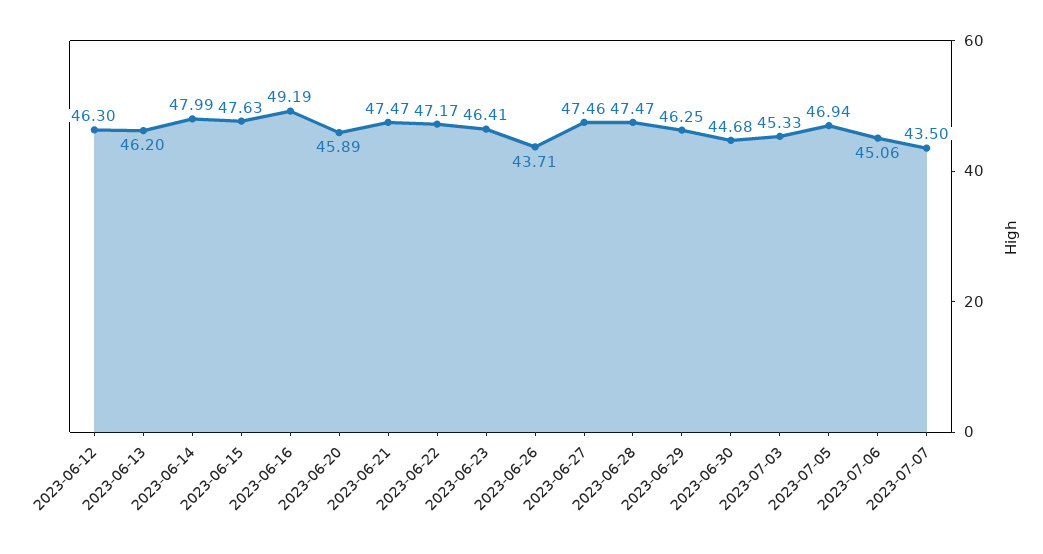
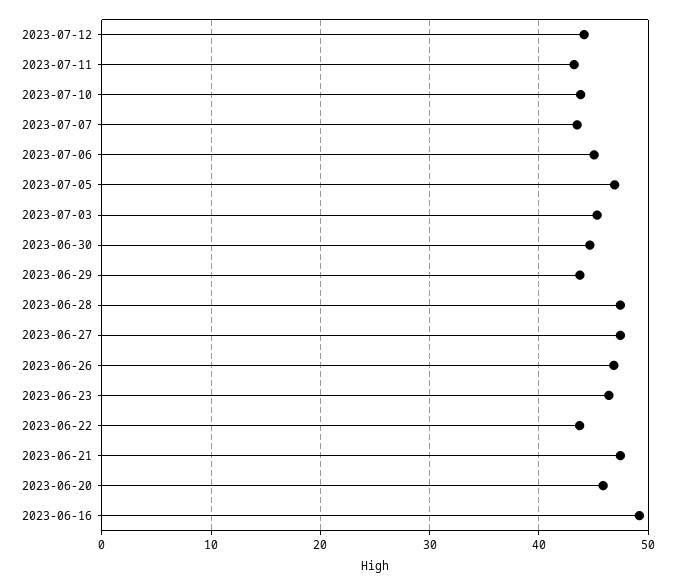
2023-06-12: 46.3 -> none
2023-06-13: 46.2 -> none
2023-06-14: 47.99 -> none
2023-06-15: 47.63 -> none
2023-06-22: 47.17 -> 44
2023-06-26: 43.71 -> 47
2023-06-29: 46.25 -> 44
2023-07-12: none -> 44
2023-07-11: none -> 43
2023-07-10: none -> 44

